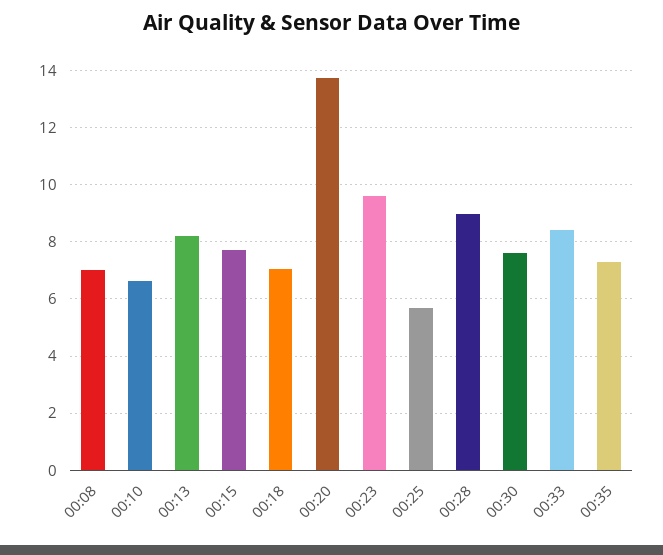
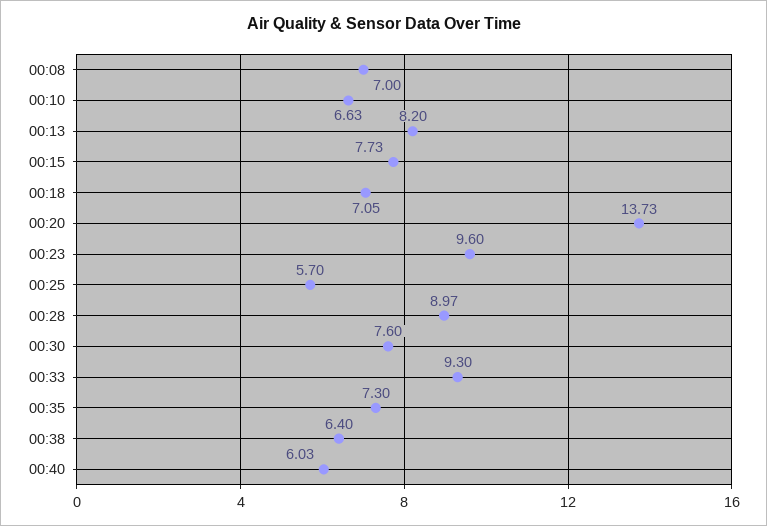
00:33: 8.5 -> 9.3
00:38: none -> 6.4
00:40: none -> 6.03

